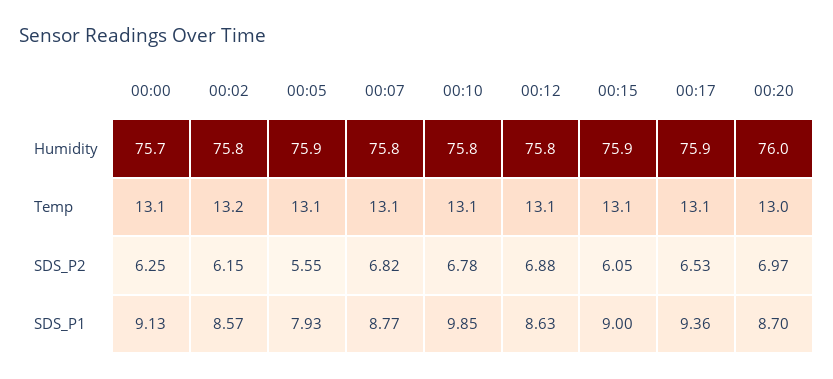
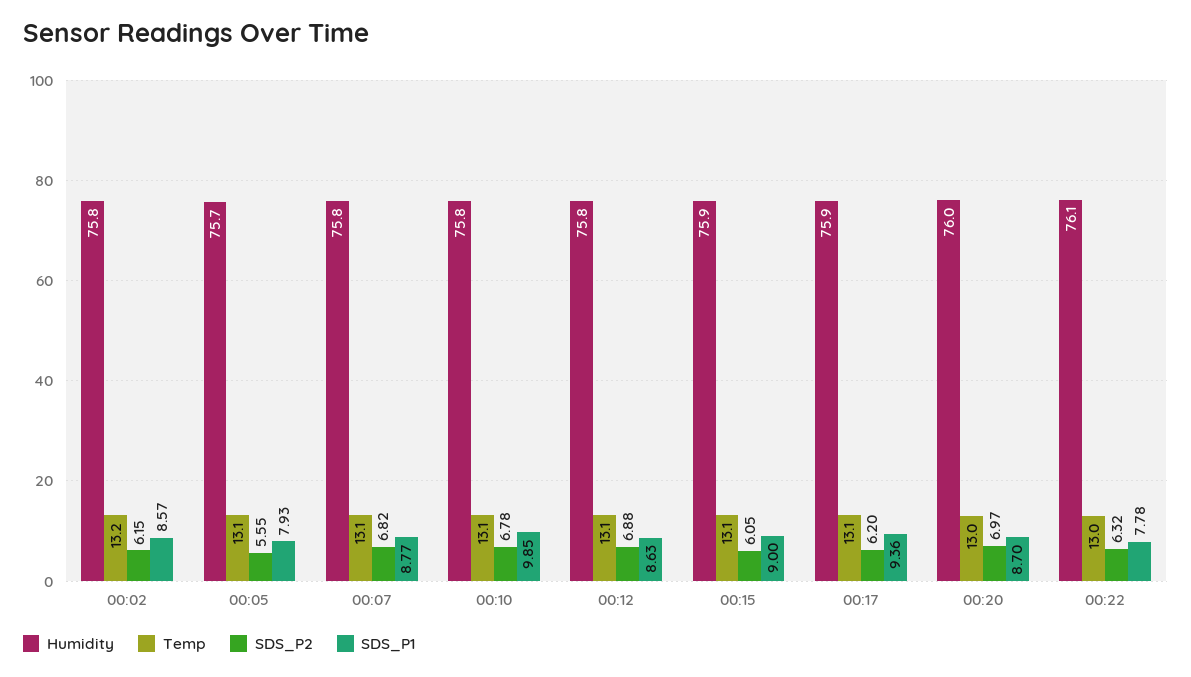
Humidity, 00:00: 75.7 -> none
Humidity, 00:05: 75.9 -> 75.7
Temp, 00:00: 13.1 -> none
SDS_P2, 00:00: 6.25 -> none
SDS_P2, 00:17: 6.53 -> 6.2
SDS_P1, 00:00: 9.13 -> none
Humidity, 00:22: none -> 76.1
Temp, 00:22: none -> 13
SDS_P2, 00:22: none -> 6.32
SDS_P1, 00:22: none -> 7.78

